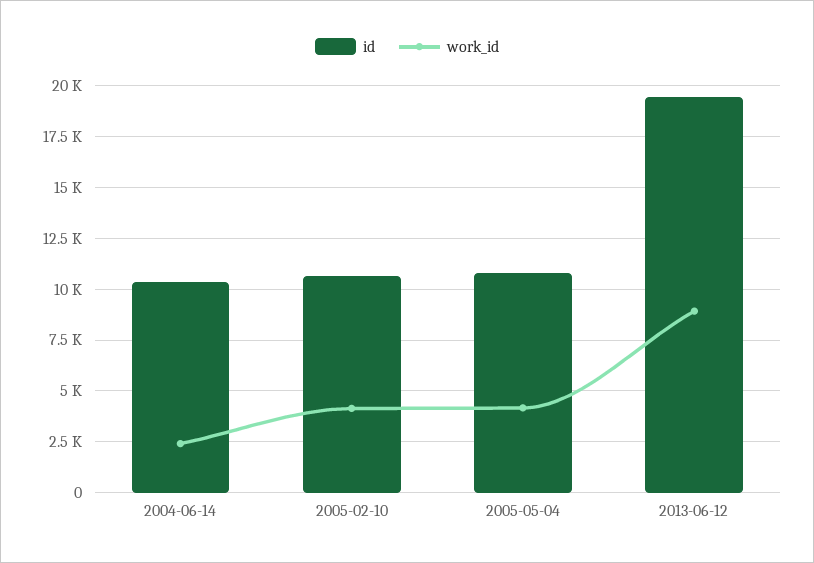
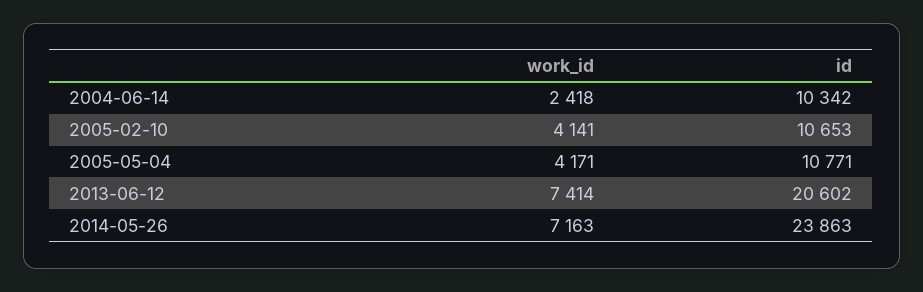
id, 2013-06-12: 19500 -> 20602
work_id, 2013-06-12: 9000 -> 7414
work_id, 2014-05-26: none -> 7163
id, 2014-05-26: none -> 23863

